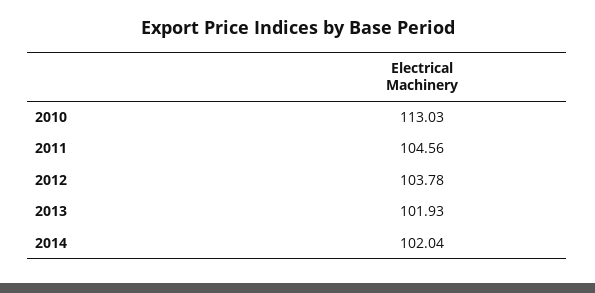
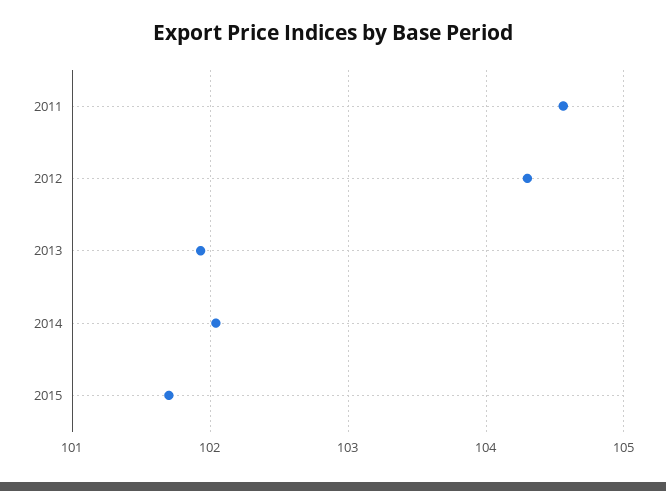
2010: 113.03 -> none
2012: 103.78 -> 104.3
2015: none -> 101.7

